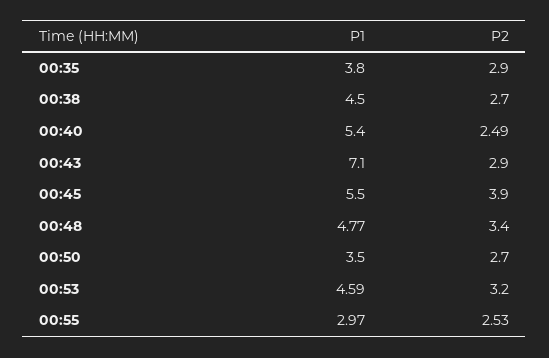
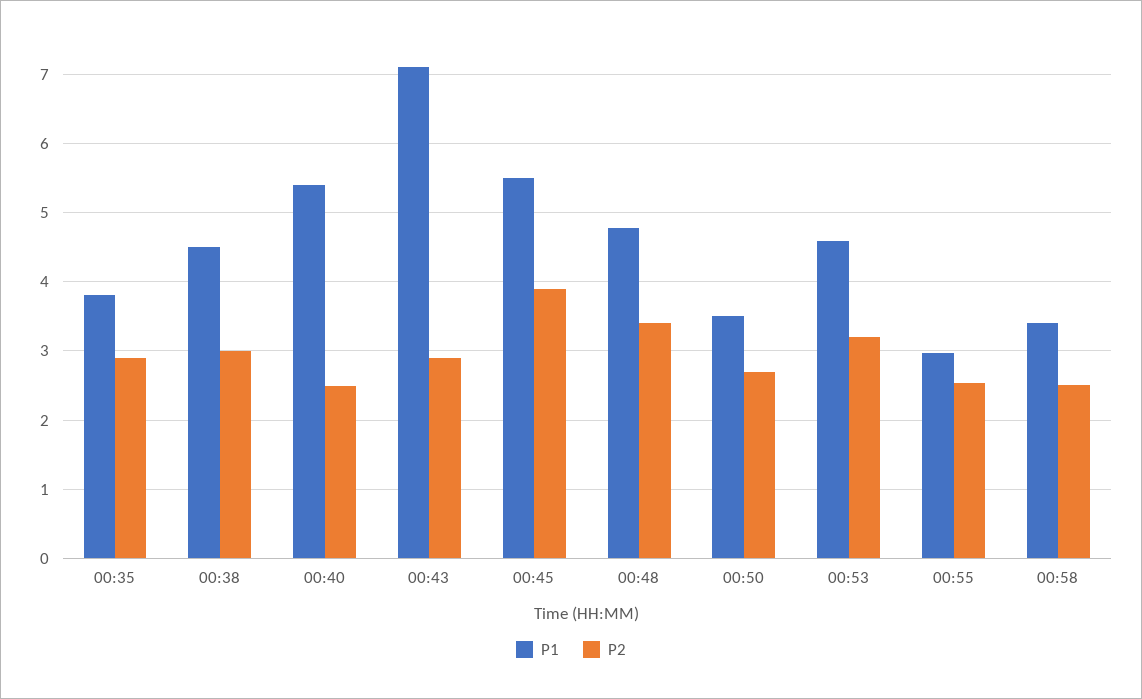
P2, 00:38: 2.7 -> 3
P1, 00:58: none -> 3.4
P2, 00:58: none -> 2.5

